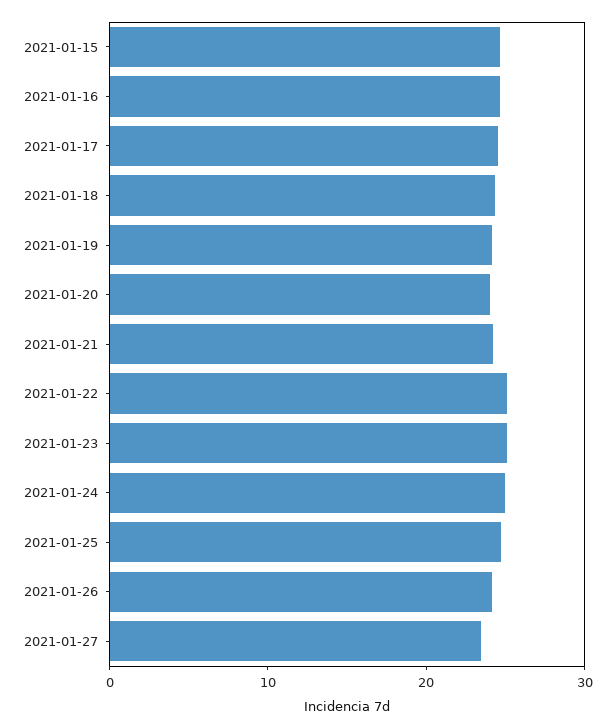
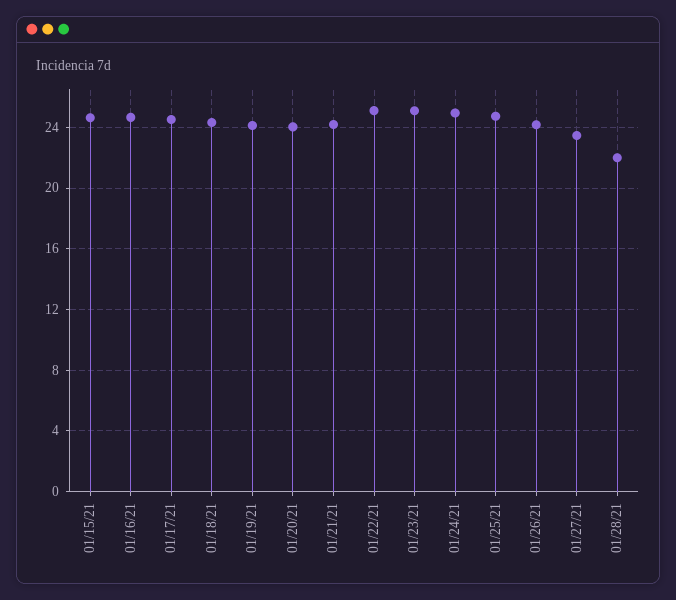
01/28/21: none -> 22

